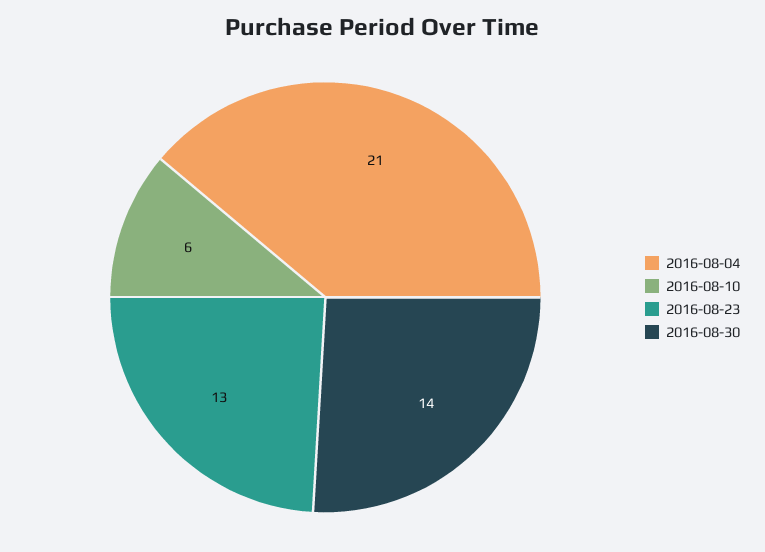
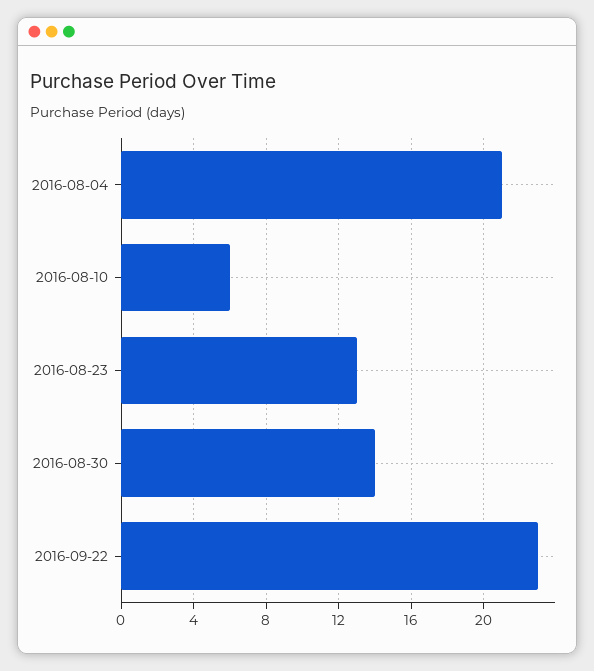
2016-09-22: none -> 23

